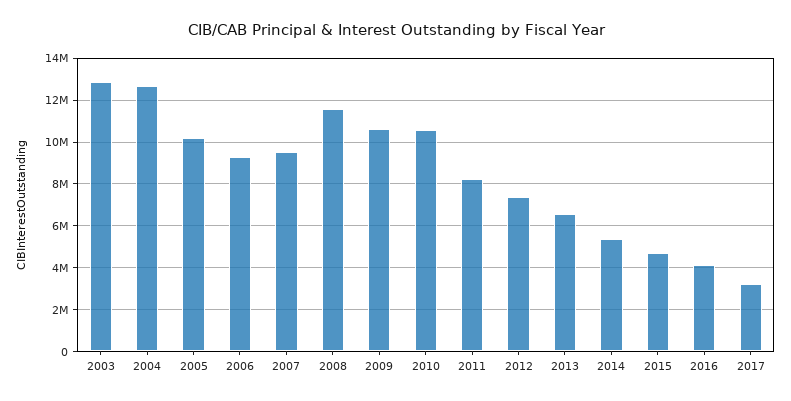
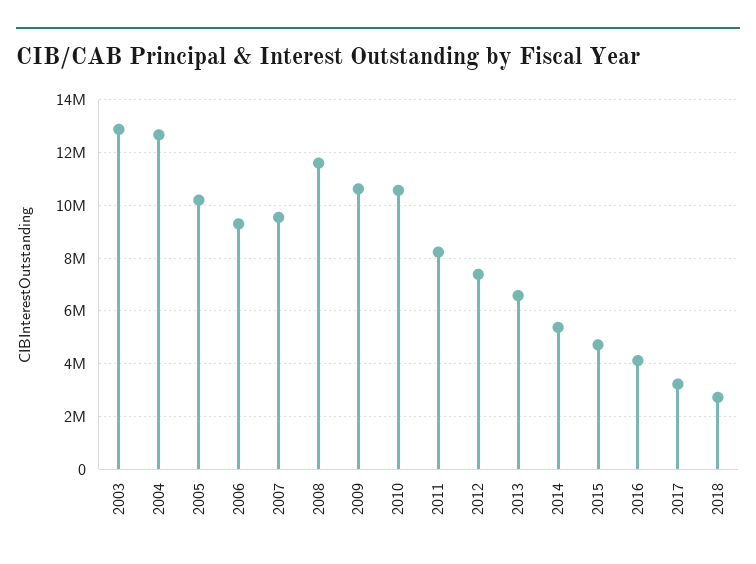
2018: none -> 2750000

